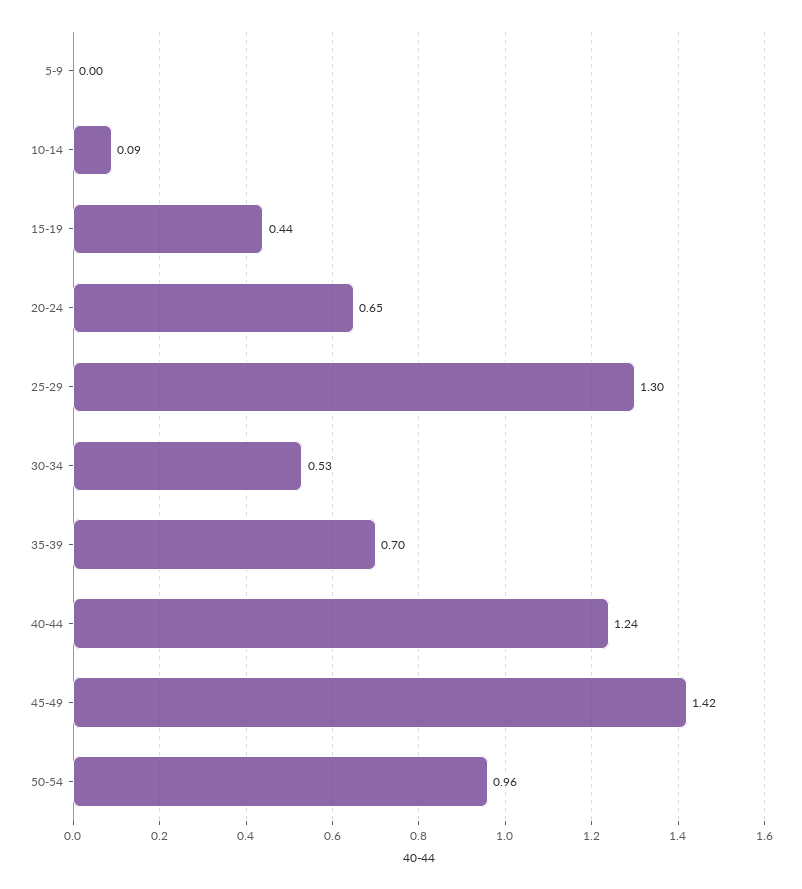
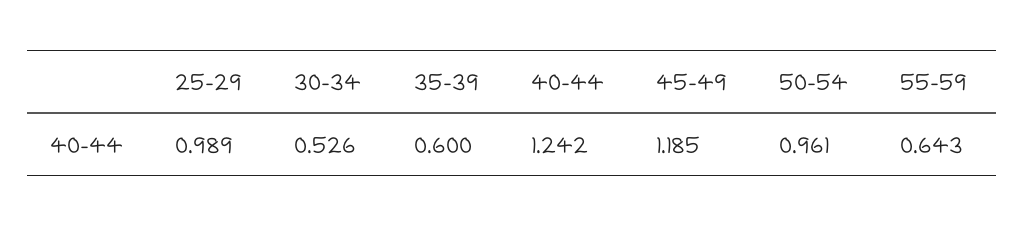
5-9: 0 -> none
10-14: 0.09 -> none
15-19: 0.44 -> none
20-24: 0.65 -> none
25-29: 1.3 -> 0.989
35-39: 0.7 -> 0.6
45-49: 1.42 -> 1.185
55-59: none -> 0.643

